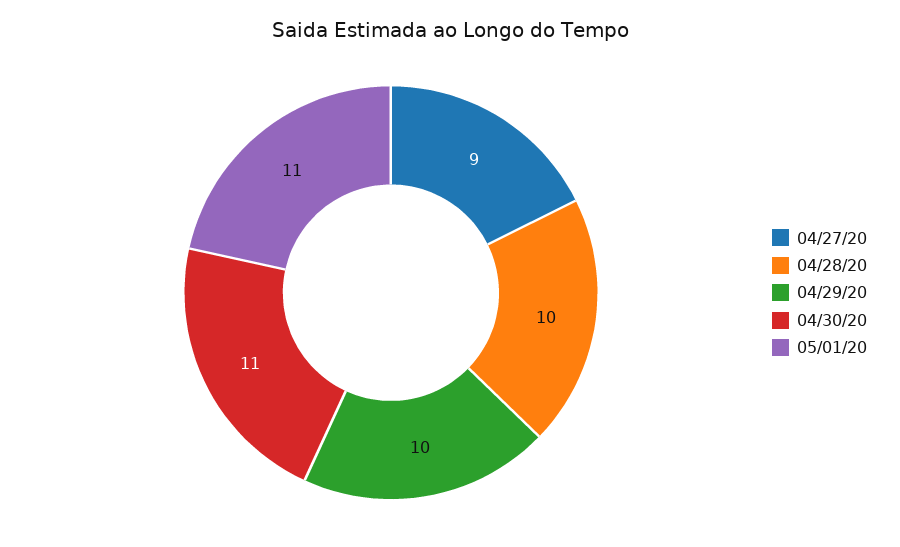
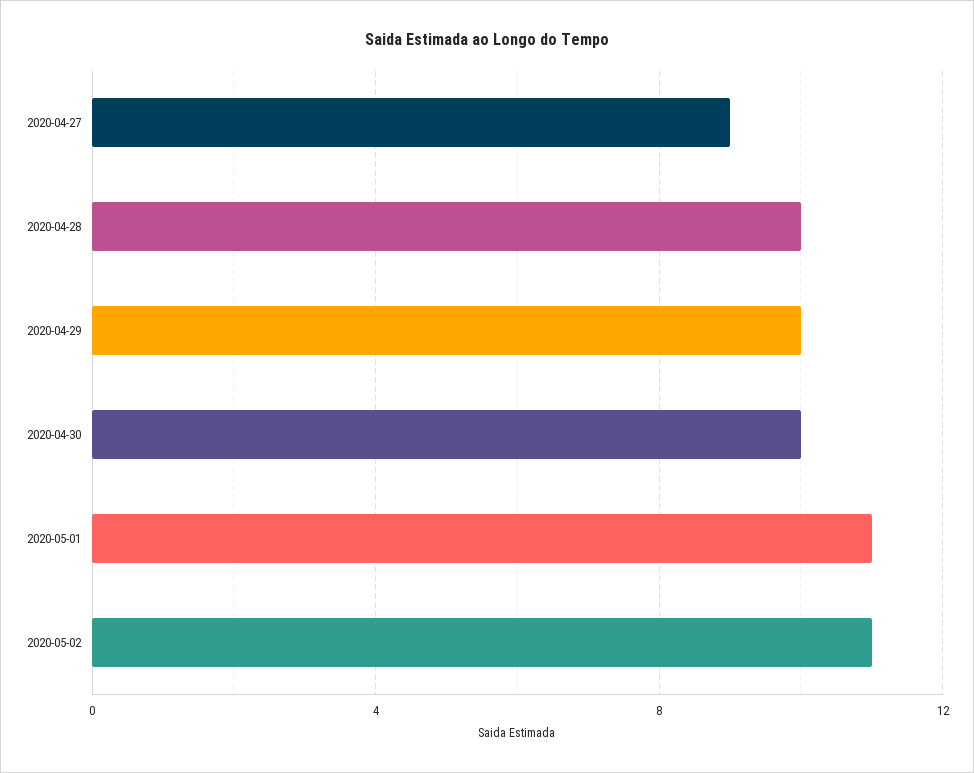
04/30/20: 11 -> 10
2020-05-02: none -> 11

